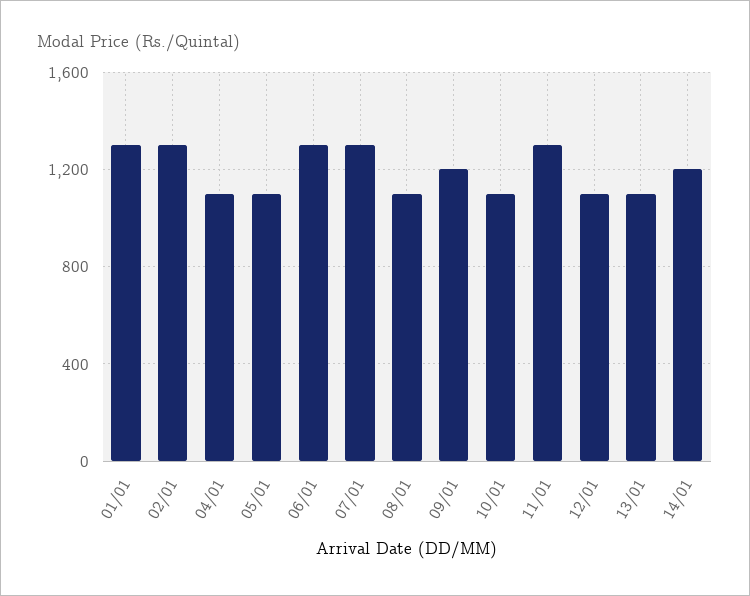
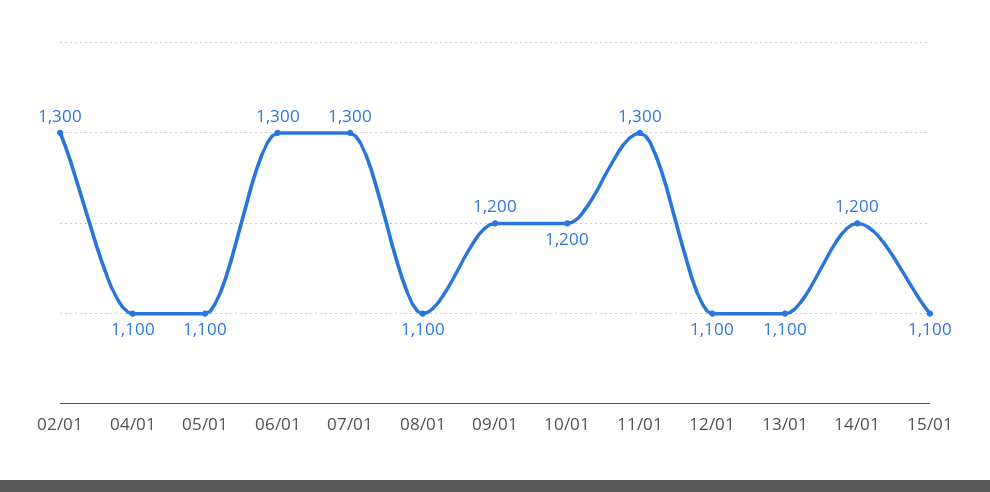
01/01: 1300 -> none
10/01: 1100 -> 1200
15/01: none -> 1100

